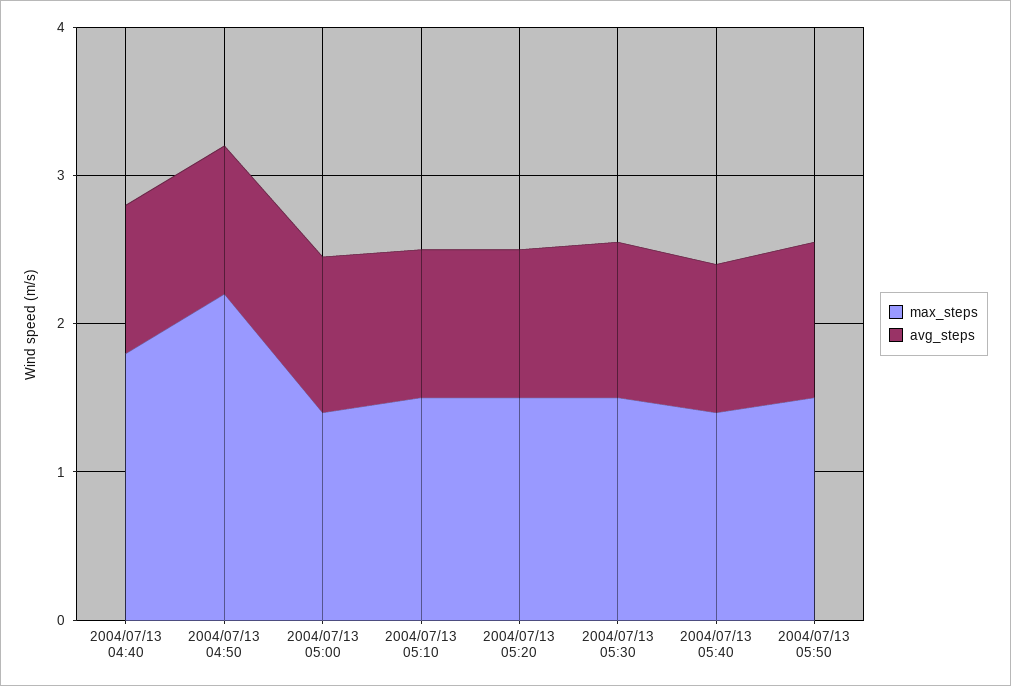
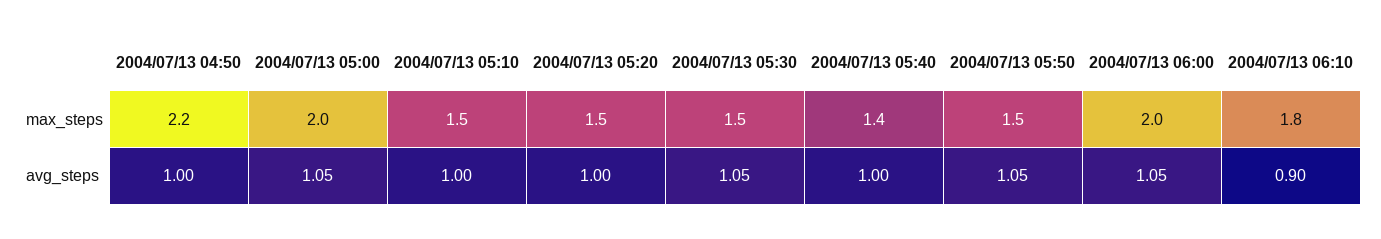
max_steps, 2004/07/13 04:40: 1.8 -> none
avg_steps, 2004/07/13 04:40: 1 -> none
max_steps, 2004/07/13 05:00: 1.4 -> 2
max_steps, 2004/07/13 06:00: none -> 2
max_steps, 2004/07/13 06:10: none -> 1.8
avg_steps, 2004/07/13 06:00: none -> 1.05
avg_steps, 2004/07/13 06:10: none -> 0.9

